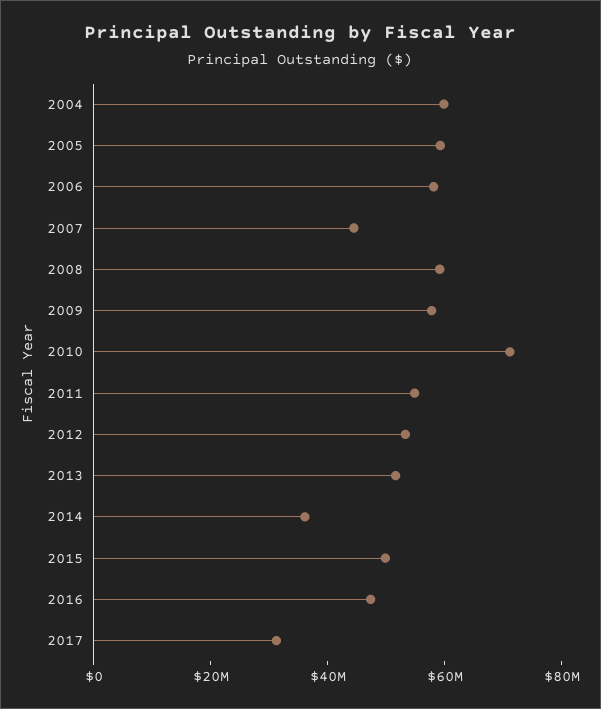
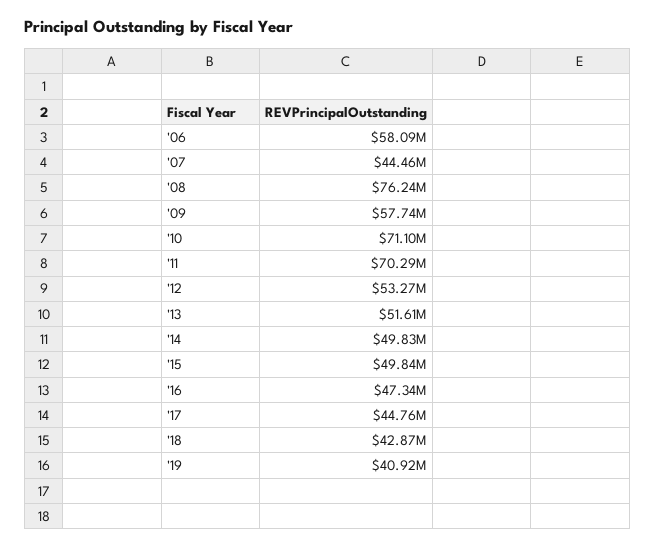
2004: 60000000 -> none
2005: 60000000 -> none
2008: 60000000 -> 76240000
2011: 55000000 -> 70290000
2014: 35000000 -> 49830000
2017: 30000000 -> 44760000
'18: none -> 42870000
'19: none -> 40920000

